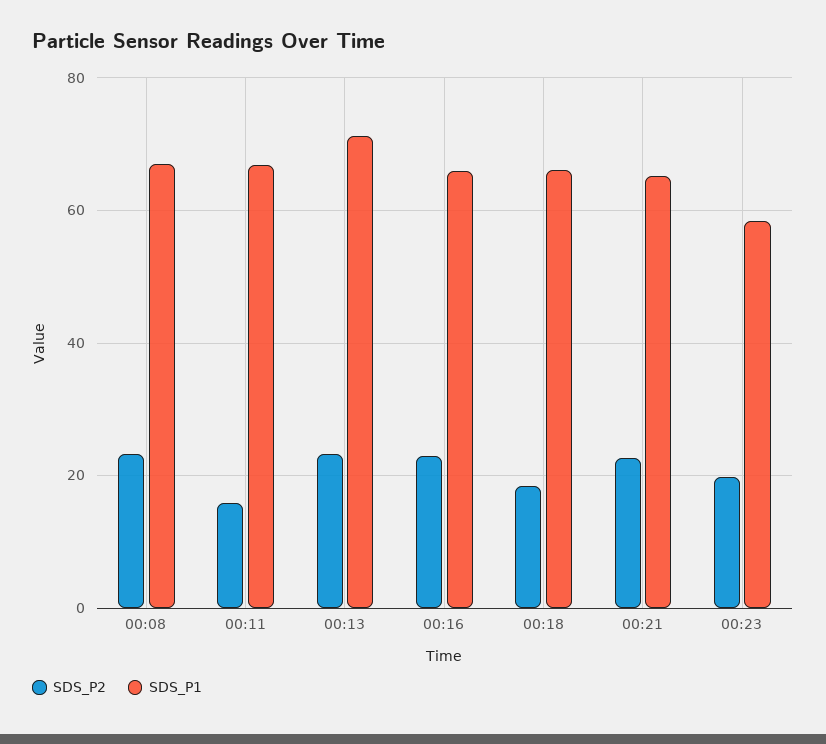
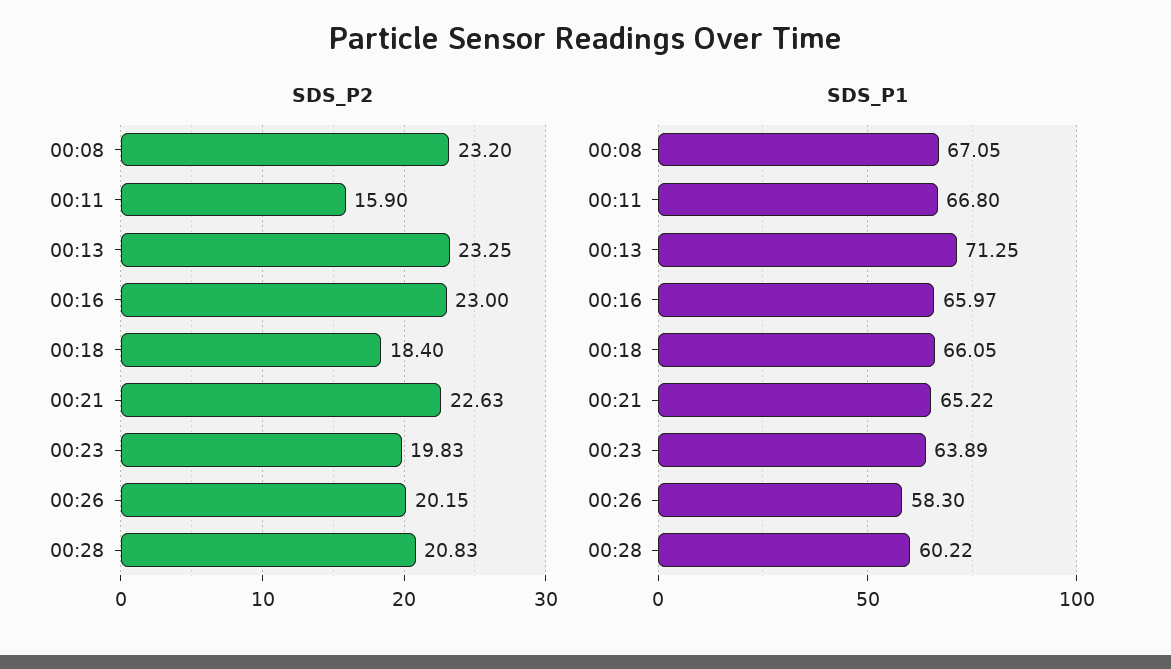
SDS_P1, 00:23: 58 -> 63.89
SDS_P2, 00:26: none -> 20.15
SDS_P2, 00:28: none -> 20.83
SDS_P1, 00:26: none -> 58.3
SDS_P1, 00:28: none -> 60.22

